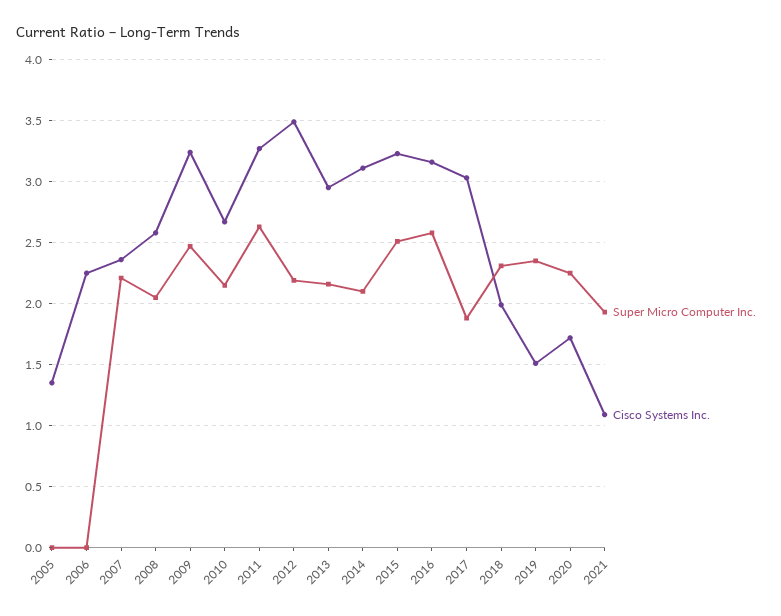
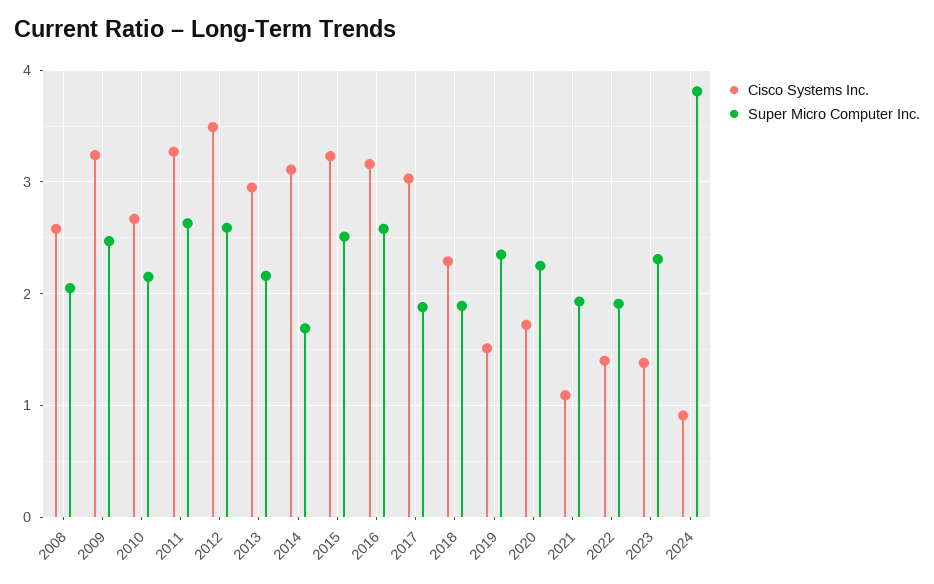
Super Micro Computer Inc., 2005: 0 -> none
Cisco Systems Inc., 2005: 1.35 -> none
Super Micro Computer Inc., 2006: 0 -> none
Cisco Systems Inc., 2006: 2.25 -> none
Super Micro Computer Inc., 2007: 2.2 -> none
Cisco Systems Inc., 2007: 2.35 -> none
Super Micro Computer Inc., 2012: 2.2 -> 2.6
Super Micro Computer Inc., 2014: 2.1 -> 1.7
Super Micro Computer Inc., 2018: 2.3 -> 1.9
Cisco Systems Inc., 2018: 2 -> 2.3
Cisco Systems Inc., 2022: none -> 1.4
Super Micro Computer Inc., 2022: none -> 1.9
Cisco Systems Inc., 2023: none -> 1.4
Super Micro Computer Inc., 2023: none -> 2.3
Cisco Systems Inc., 2024: none -> 0.9
Super Micro Computer Inc., 2024: none -> 3.8

